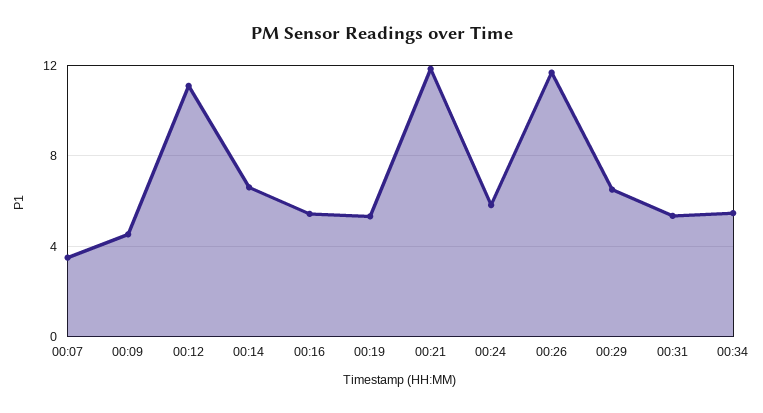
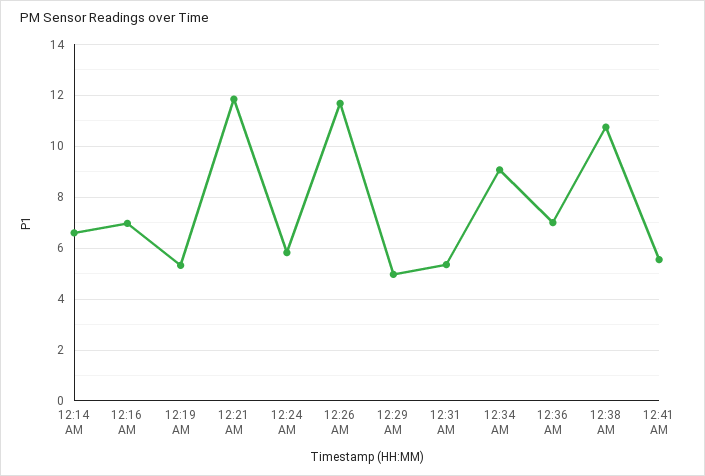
00:07: 3.5 -> none
00:09: 4.5 -> none
00:12: 11 -> none
00:16: 5.5 -> 7
00:29: 6.5 -> 5
00:34: 5.5 -> 9
12:36 AM: none -> 7
12:38 AM: none -> 10.75
12:41 AM: none -> 5.5

